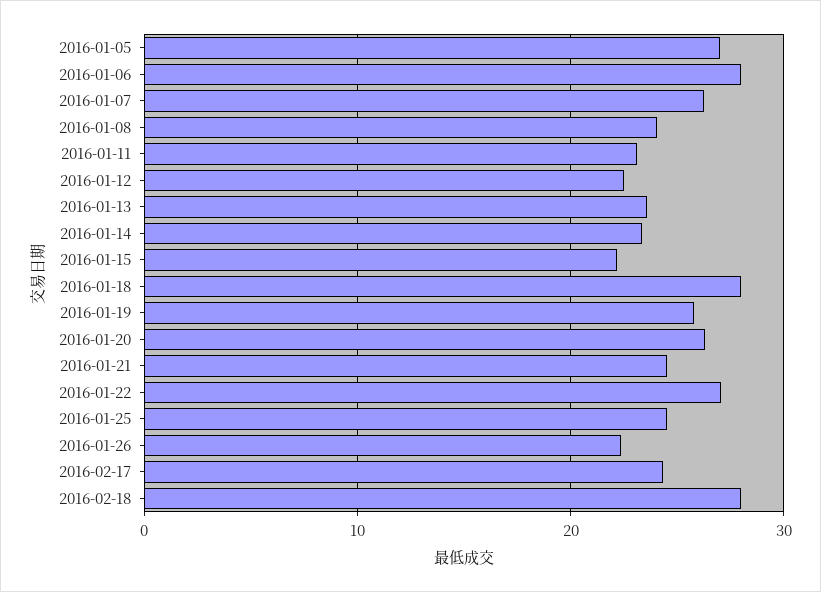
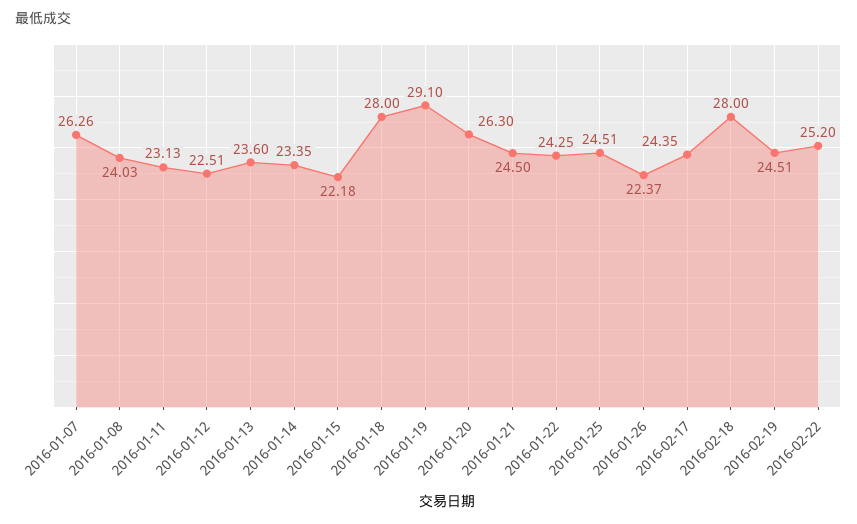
2016-01-05: 27 -> none
2016-01-06: 28 -> none
2016-01-19: 26 -> 29.1
2016-01-22: 27 -> 24.25
2016-02-19: none -> 24.51
2016-02-22: none -> 25.2

